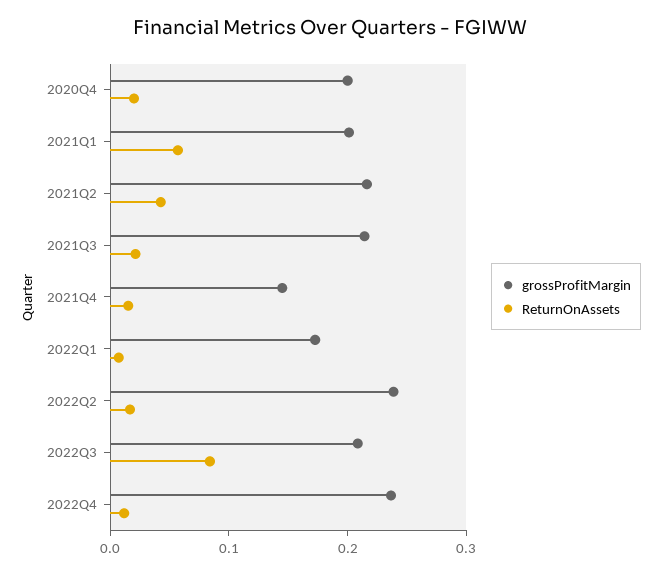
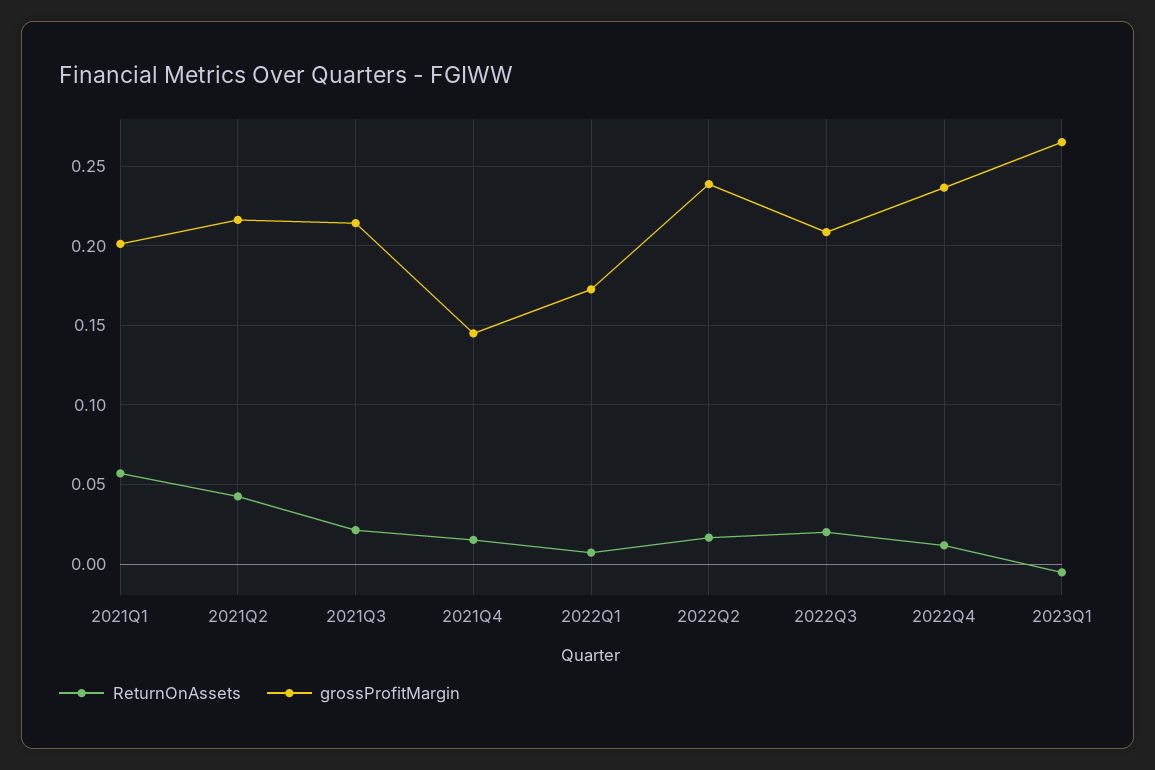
grossProfitMargin, 2020Q4: 0.2 -> none
ReturnOnAssets, 2020Q4: 0.02 -> none
ReturnOnAssets, 2022Q3: 0.08 -> 0.02
ReturnOnAssets, 2023Q1: none -> -0.005
grossProfitMargin, 2023Q1: none -> 0.265

